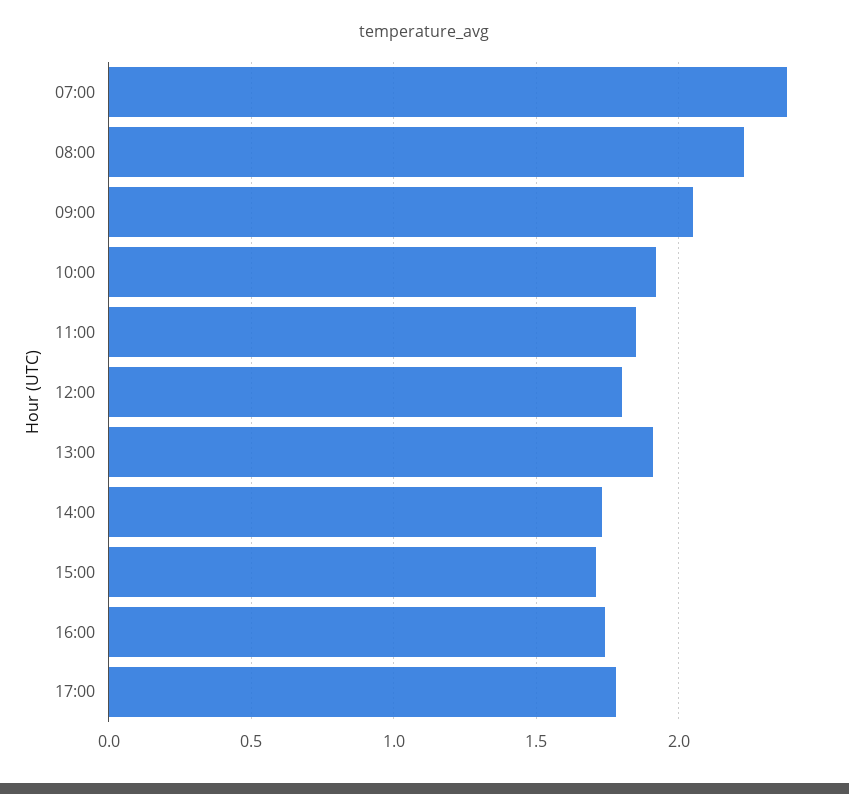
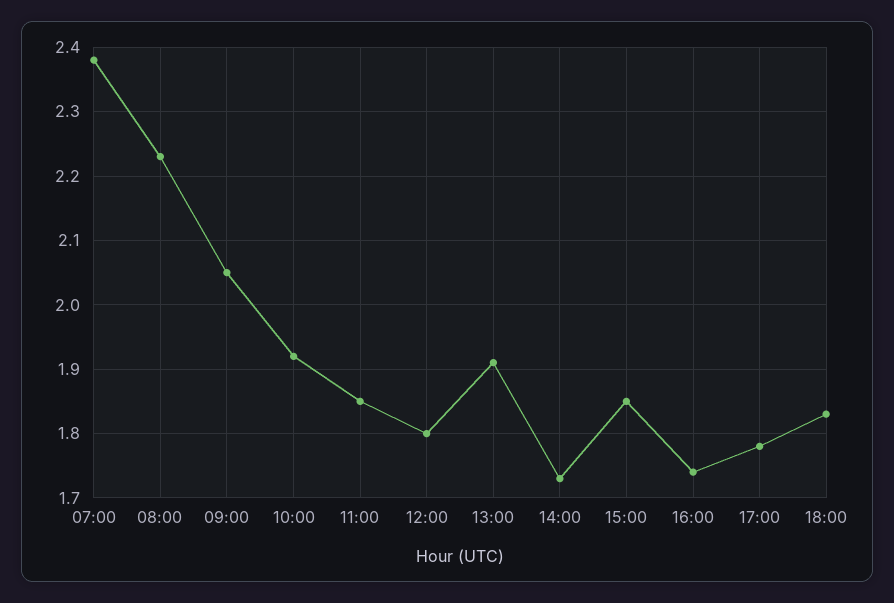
15:00: 1.7 -> 1.85
18:00: none -> 1.83

